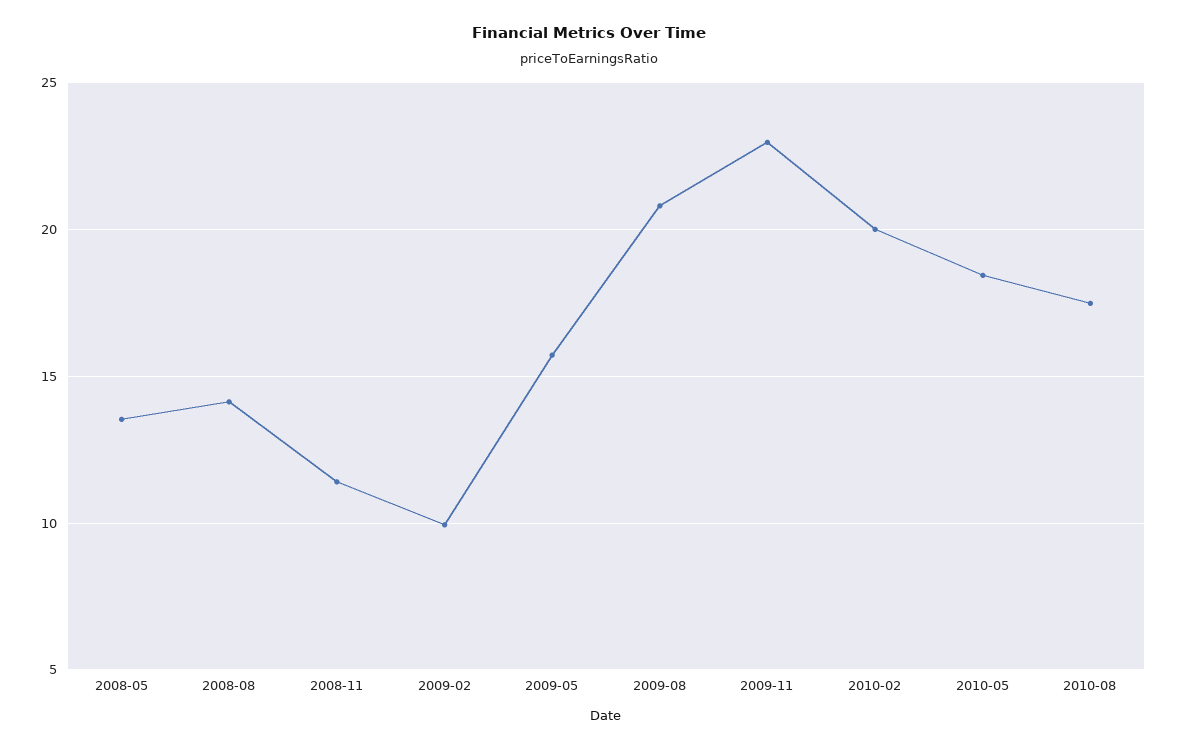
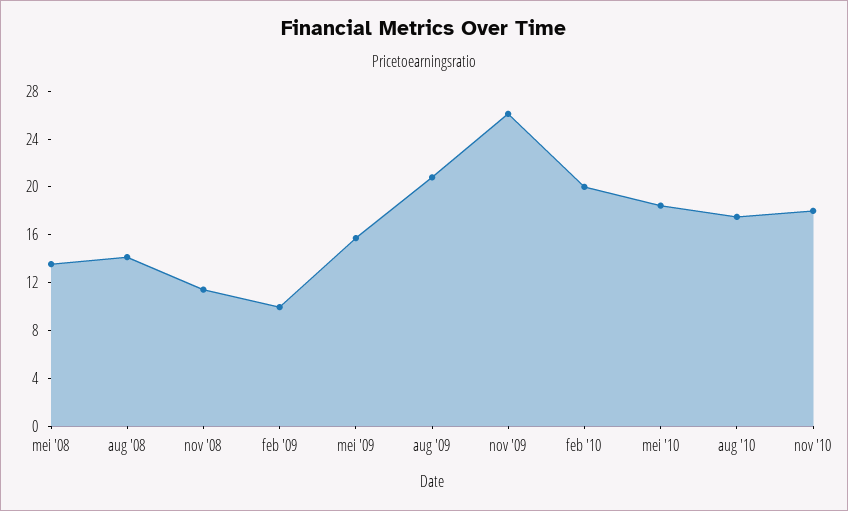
2009-11: 23 -> 26
nov '10: none -> 18

